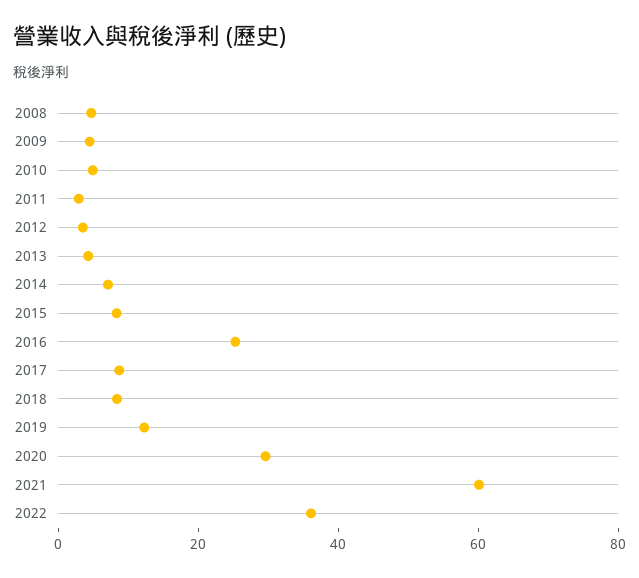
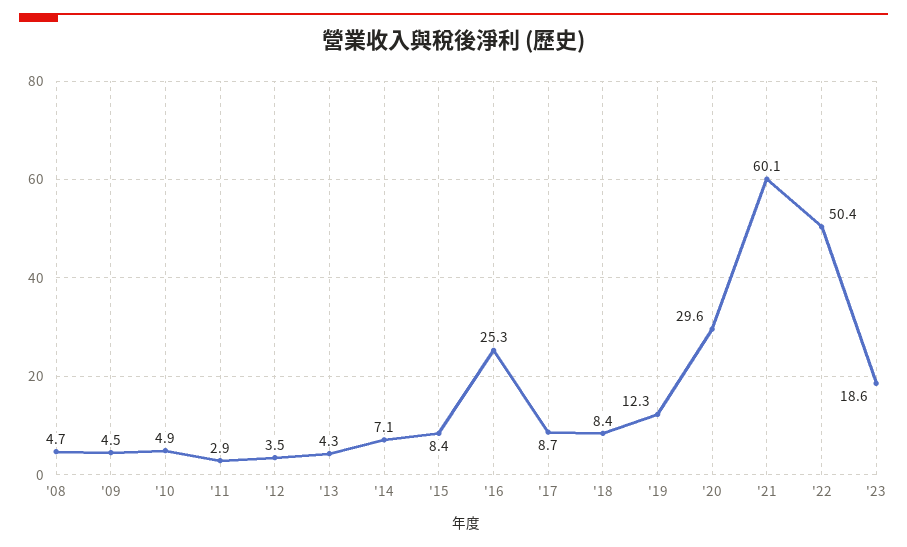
2022: 35 -> 50.4
'23: none -> 18.6

